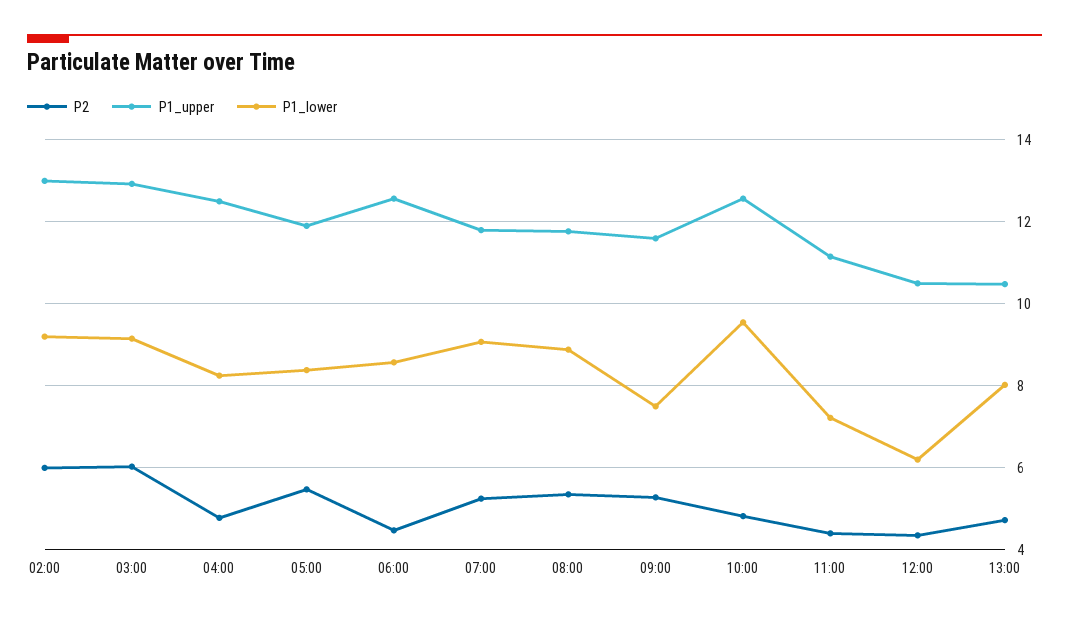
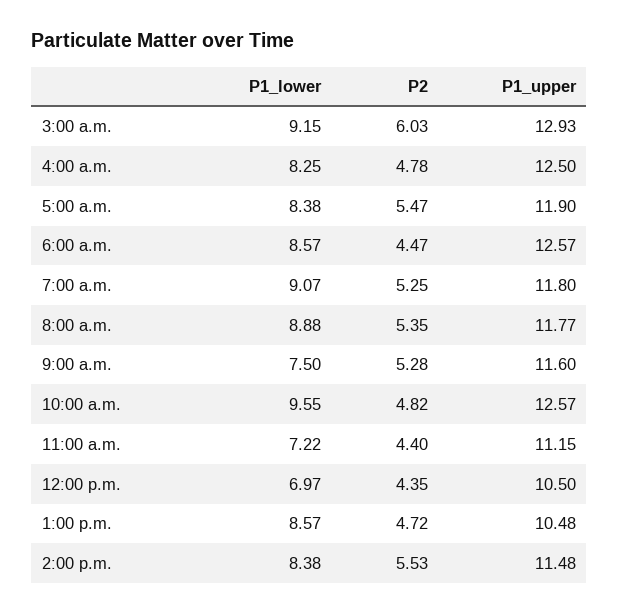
P2, 02:00: 6 -> none
P1_upper, 02:00: 13 -> none
P1_lower, 02:00: 9.2 -> none
P1_lower, 12:00: 6.2 -> 6.97
P1_lower, 13:00: 8 -> 8.57
P1_lower, 2:00 p.m.: none -> 8.38
P2, 2:00 p.m.: none -> 5.53
P1_upper, 2:00 p.m.: none -> 11.48

